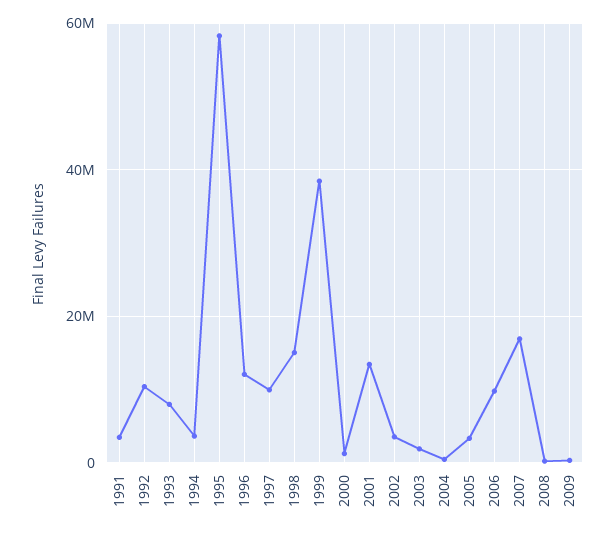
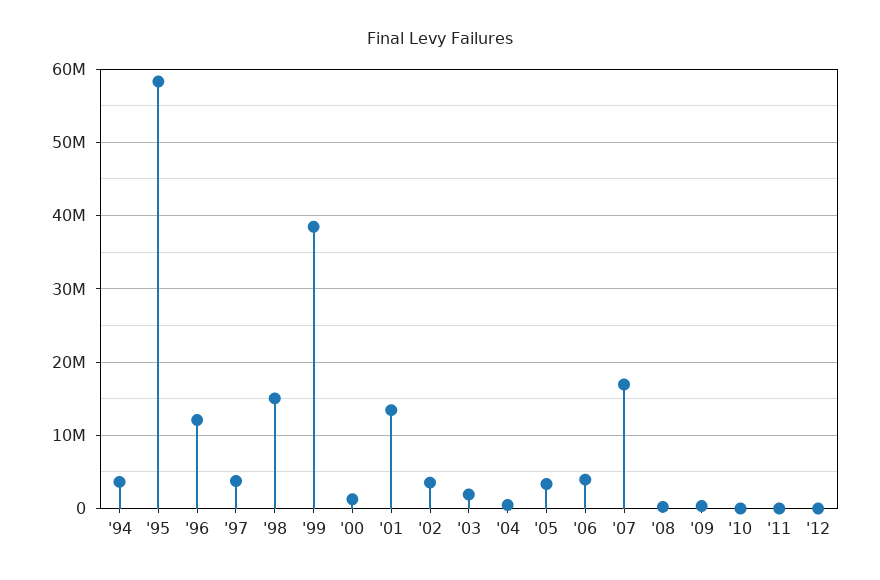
1991: 4000000 -> none
1992: 10000000 -> none
1993: 8000000 -> none
1997: 10000000 -> 4000000
2006: 10000000 -> 4000000
'10: none -> 0
'11: none -> 0
'12: none -> 0

